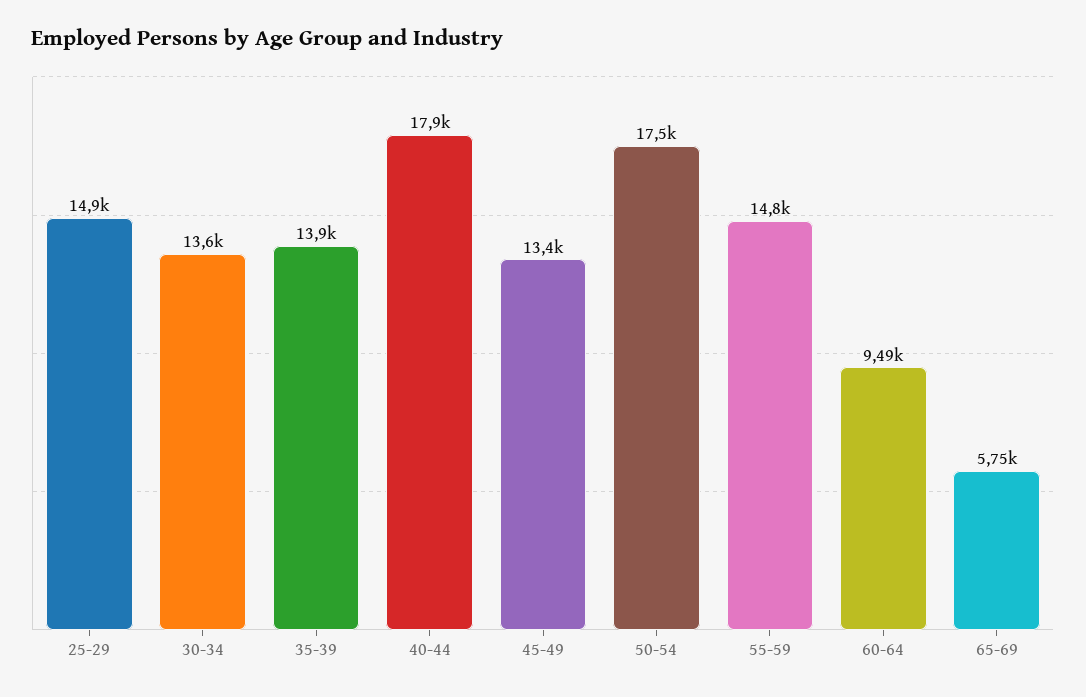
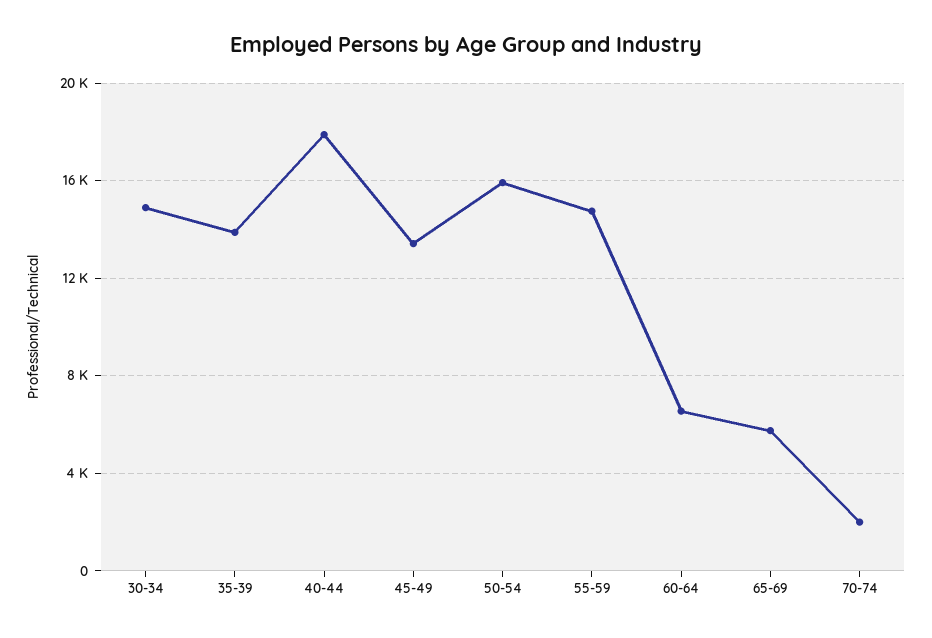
25-29: 14900 -> none
30-34: 13600 -> 15000
50-54: 17500 -> 16000
60-64: 9490 -> 6500
70-74: none -> 2000

